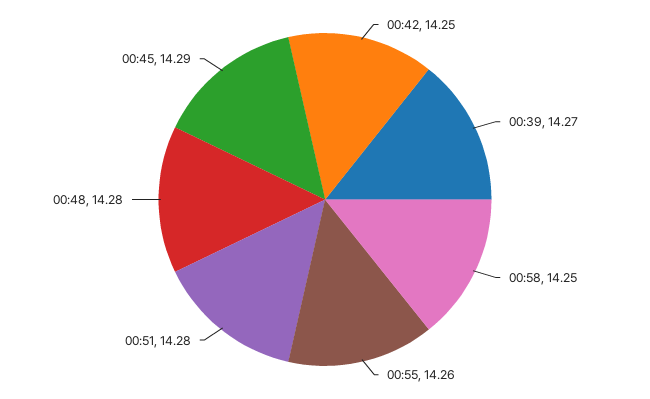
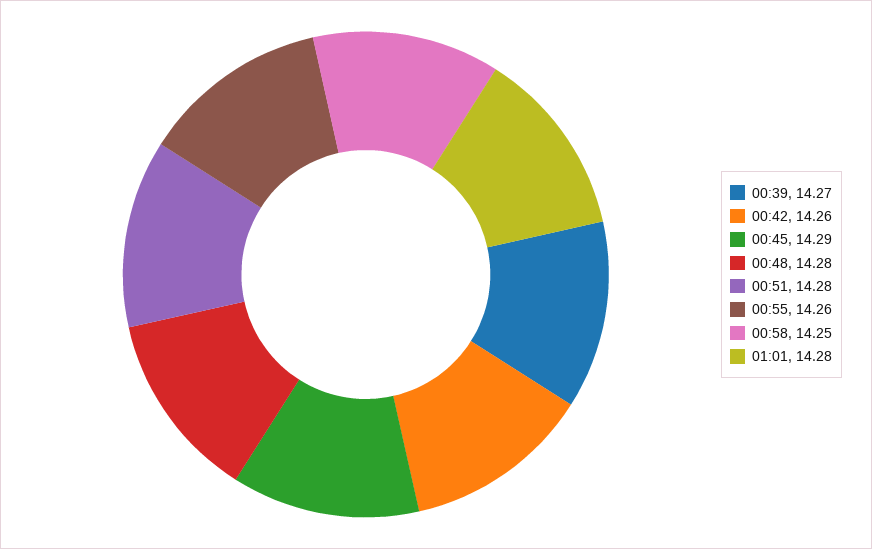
00:42: 14.25 -> 14.26
01:01: none -> 14.28

